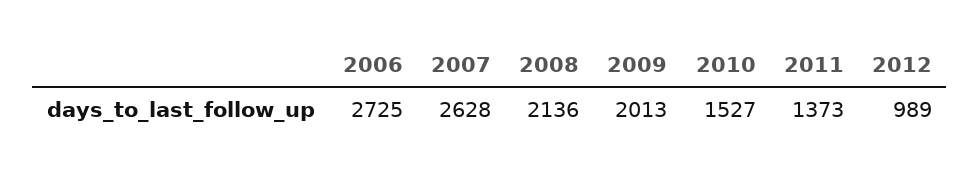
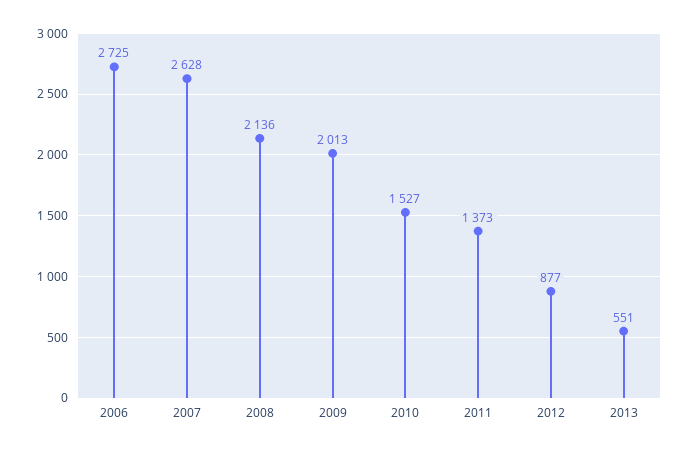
2012: 989 -> 877
2013: none -> 551

